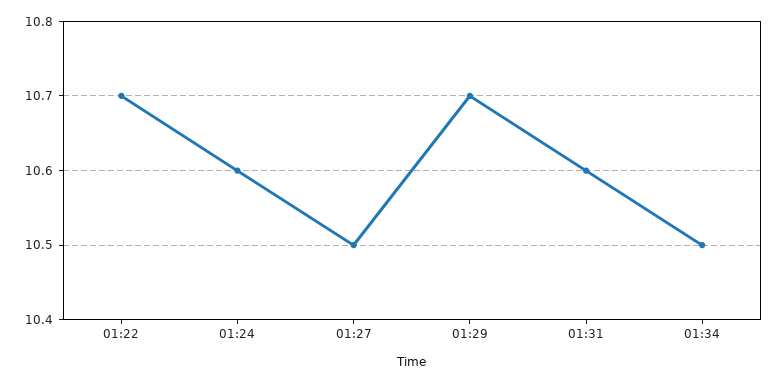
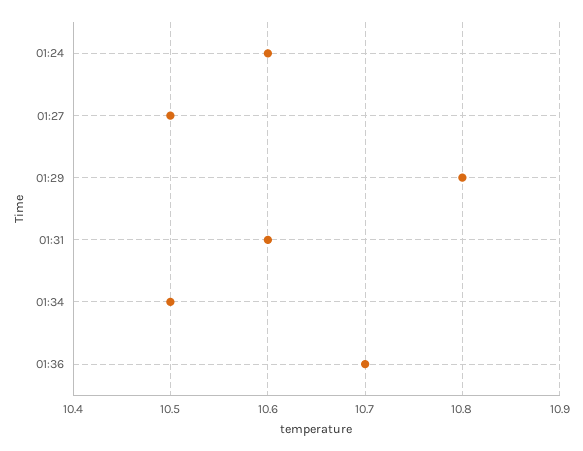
01:22: 10.7 -> none
01:29: 10.7 -> 10.8
01:36: none -> 10.7

